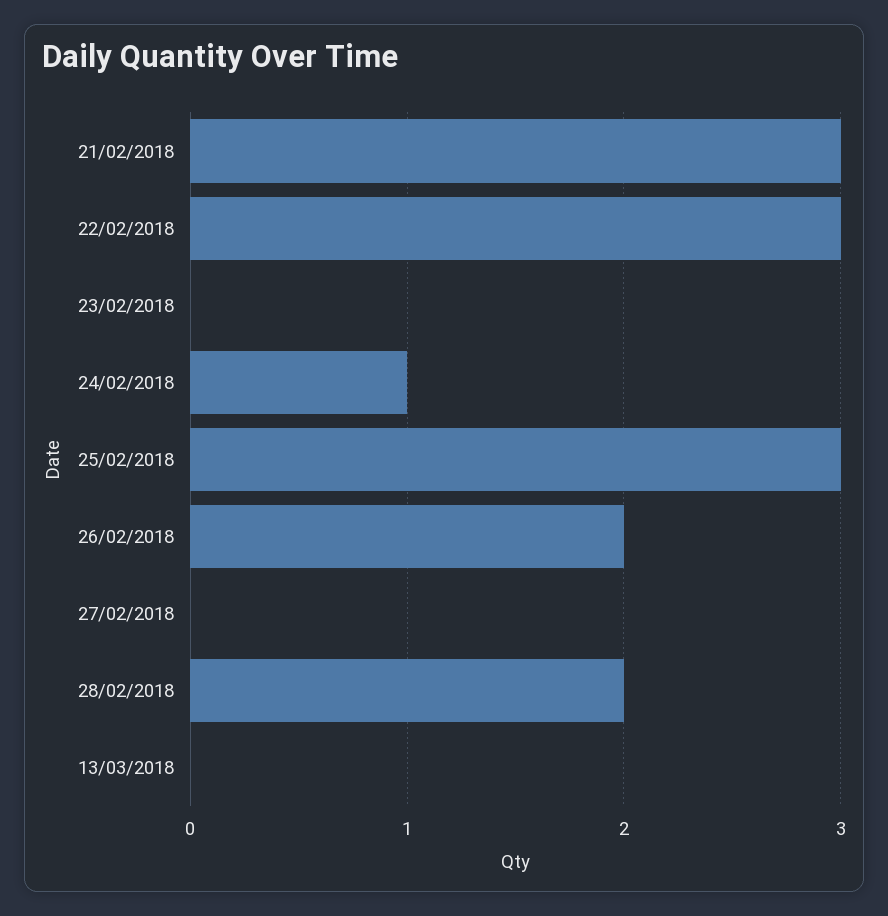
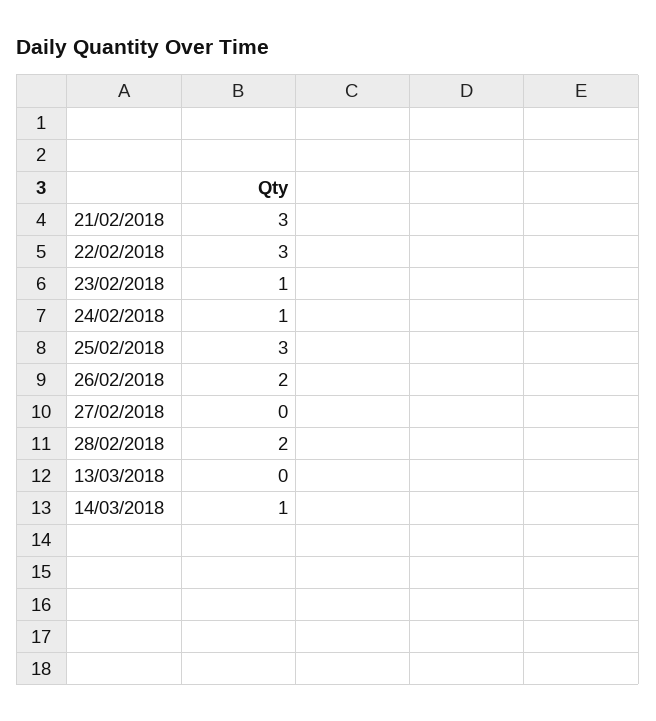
23/02/2018: 0 -> 1
14/03/2018: none -> 1

